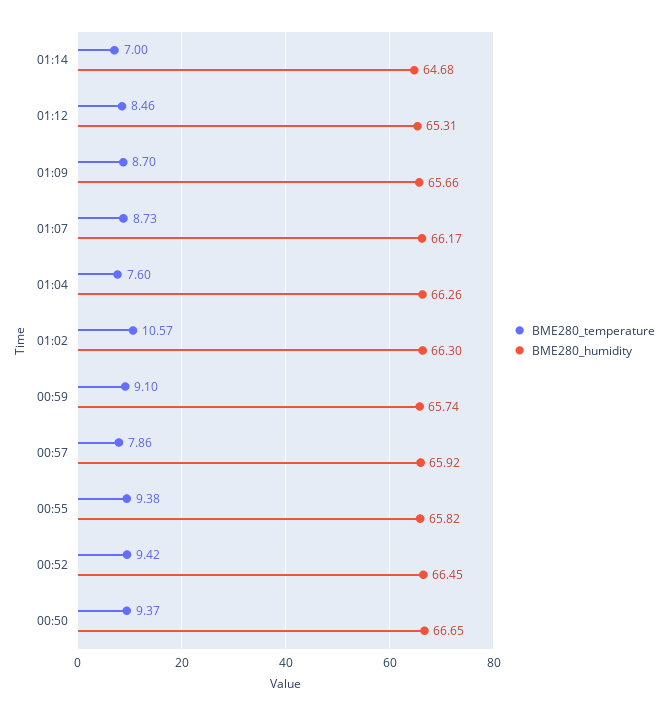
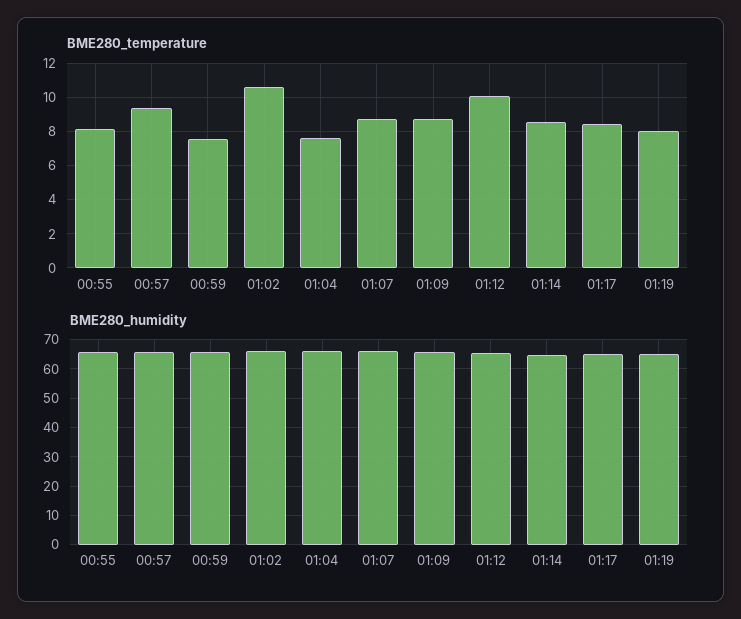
BME280_temperature, 01:14: 7 -> 8.5
BME280_temperature, 01:12: 8.46 -> 10
BME280_temperature, 00:59: 9.1 -> 7.5
BME280_temperature, 00:57: 7.86 -> 9.5
BME280_temperature, 00:55: 9.38 -> 8
BME280_temperature, 00:52: 9.42 -> none
BME280_humidity, 00:52: 66.45 -> none
BME280_temperature, 00:50: 9.37 -> none
BME280_humidity, 00:50: 66.65 -> none
BME280_temperature, 01:17: none -> 8.5
BME280_temperature, 01:19: none -> 8
BME280_humidity, 01:17: none -> 65
BME280_humidity, 01:19: none -> 65

